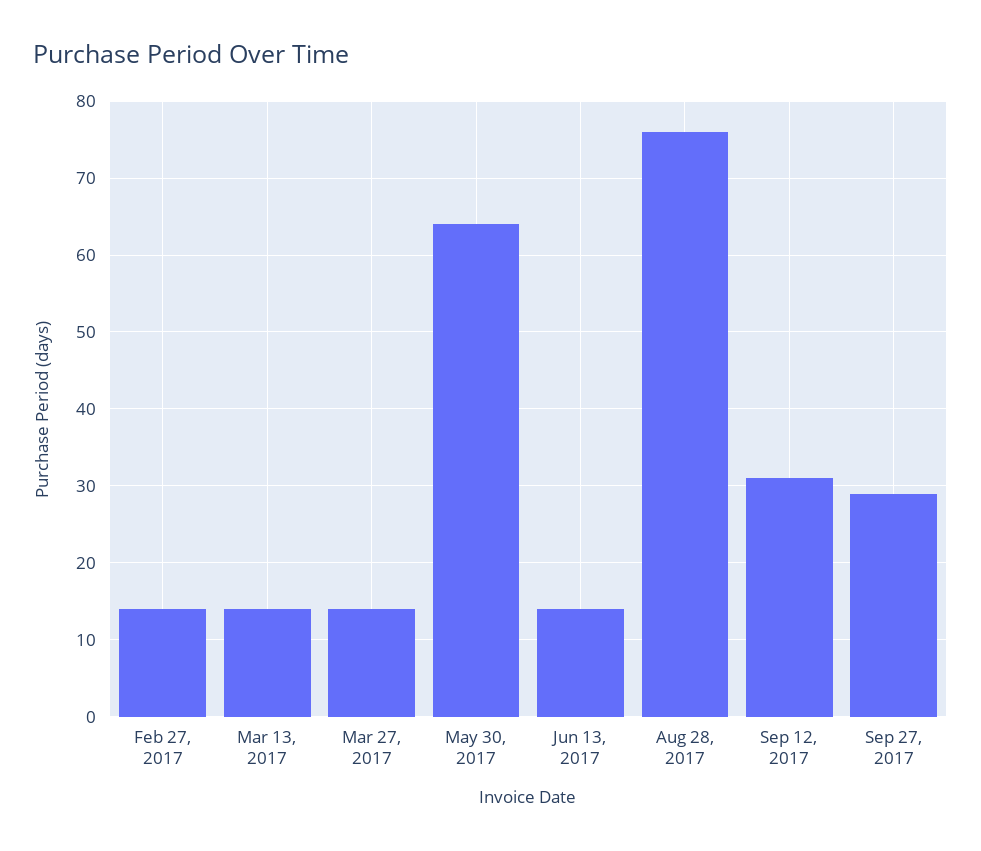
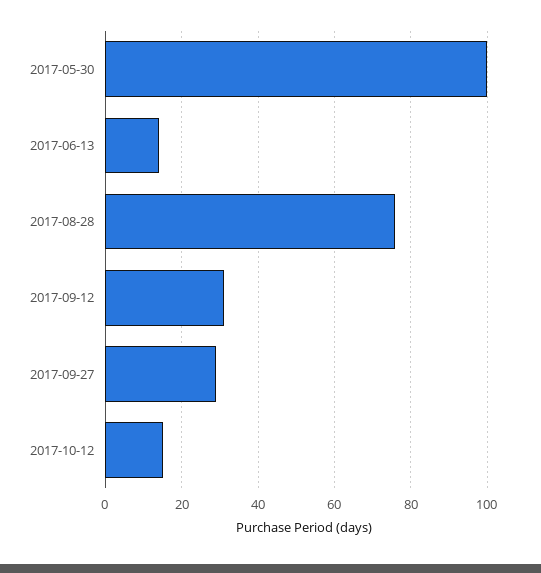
Feb 27, 2017: 14 -> none
Mar 13, 2017: 14 -> none
Mar 27, 2017: 14 -> none
May 30, 2017: 64 -> 100
2017-10-12: none -> 15

